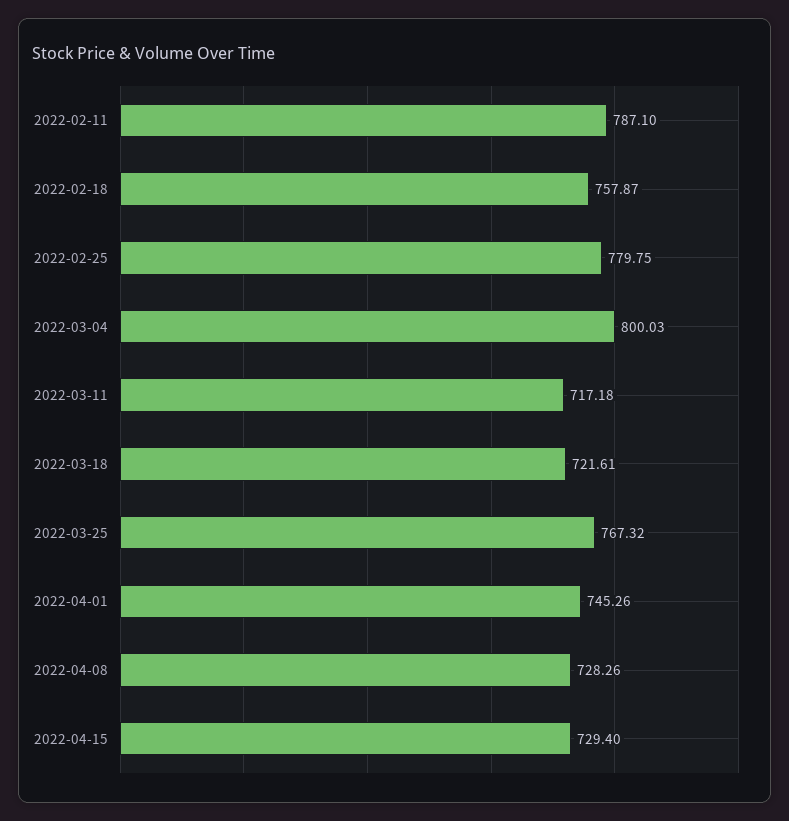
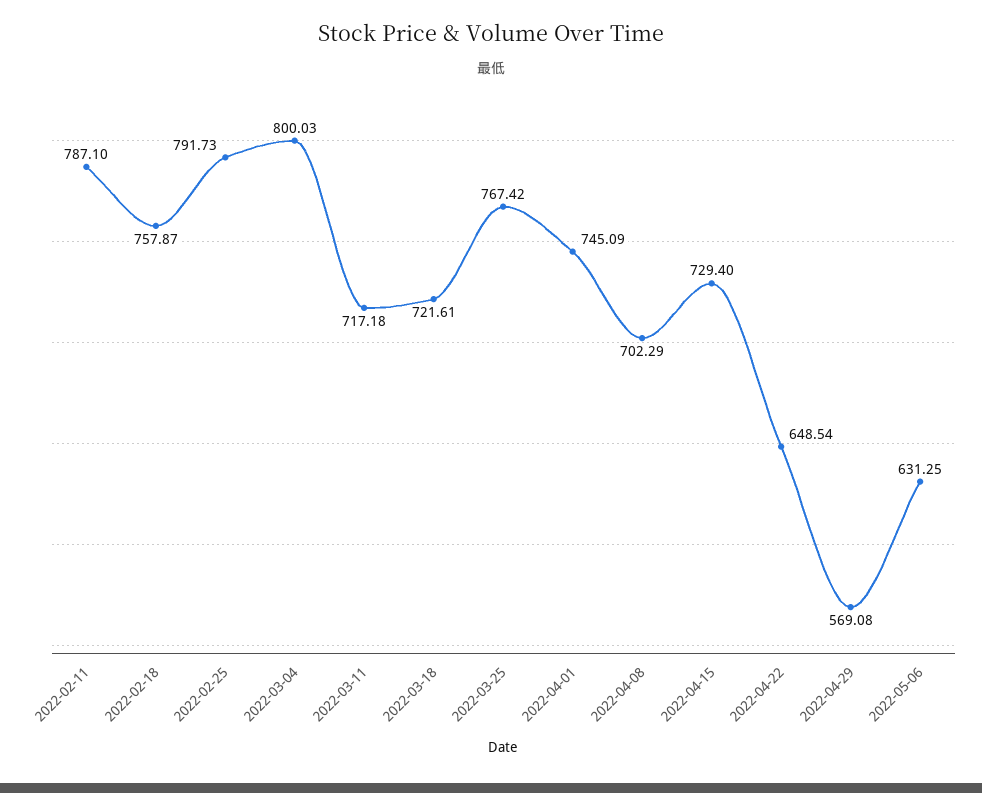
2022-02-25: 779.75 -> 791.73
2022-03-25: 767.32 -> 767.42
2022-04-01: 745.26 -> 745.09
2022-04-08: 728.26 -> 702.29
2022-04-22: none -> 648.54
2022-04-29: none -> 569.08
2022-05-06: none -> 631.25

